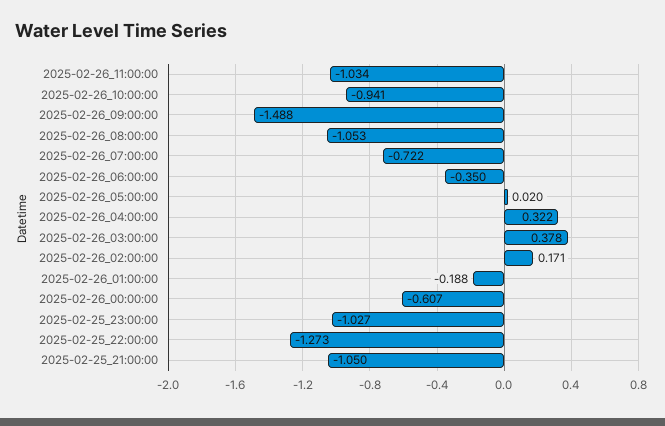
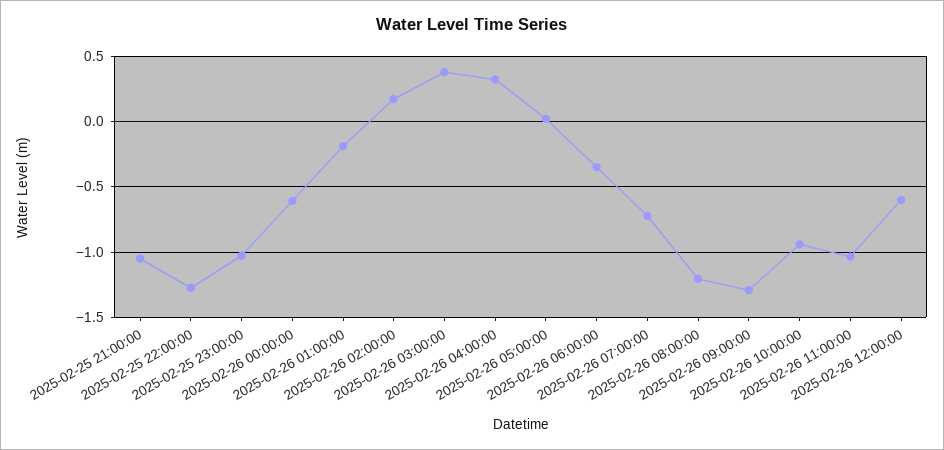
2025-02-26_09:00:00: -1.488 -> -1.3
2025-02-26_08:00:00: -1.053 -> -1.2
2025-02-26 12:00:00: none -> -0.6

